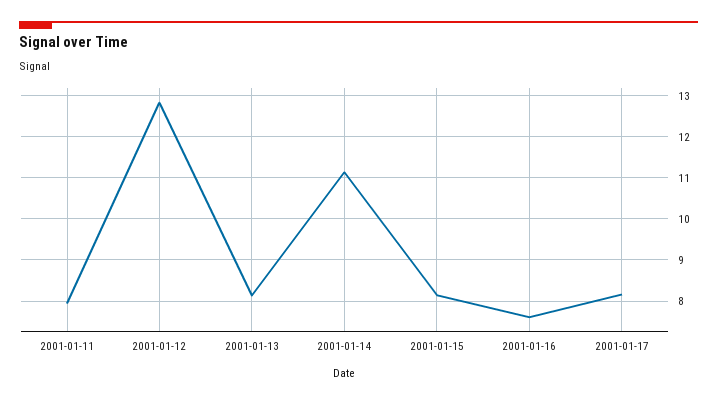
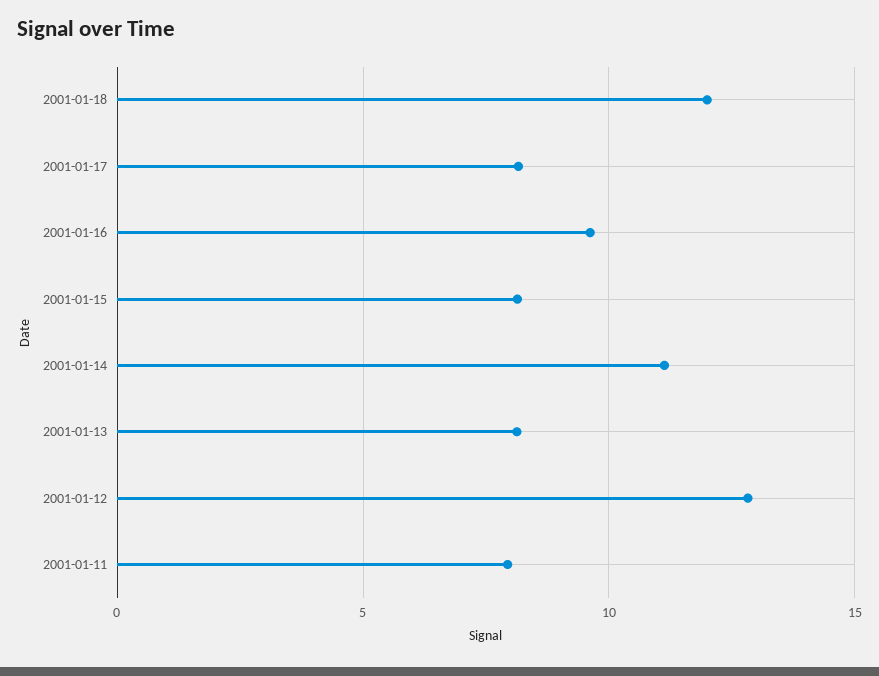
2001-01-16: 7.6 -> 9.5
2001-01-18: none -> 12

